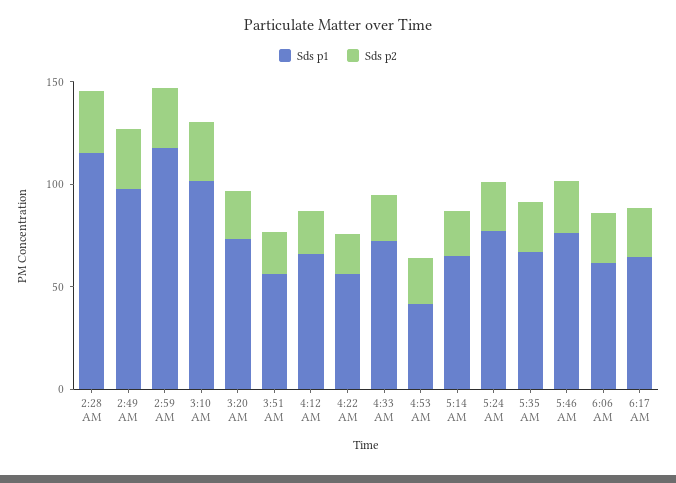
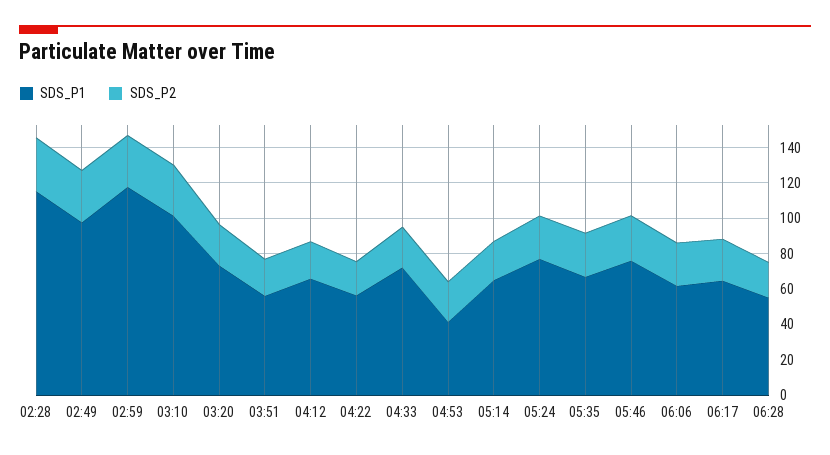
Sds p1, 06:28: none -> 55
Sds p2, 06:28: none -> 20

